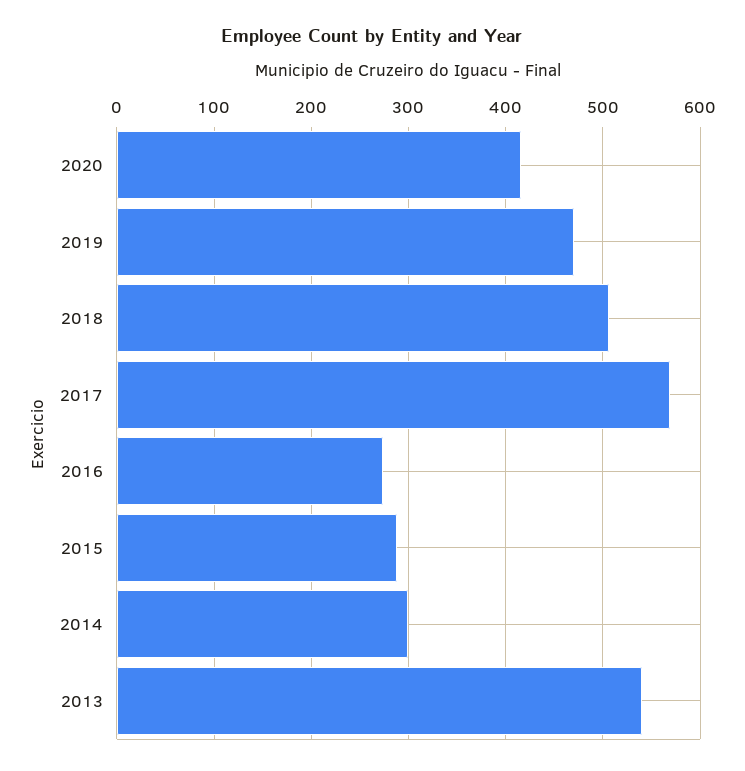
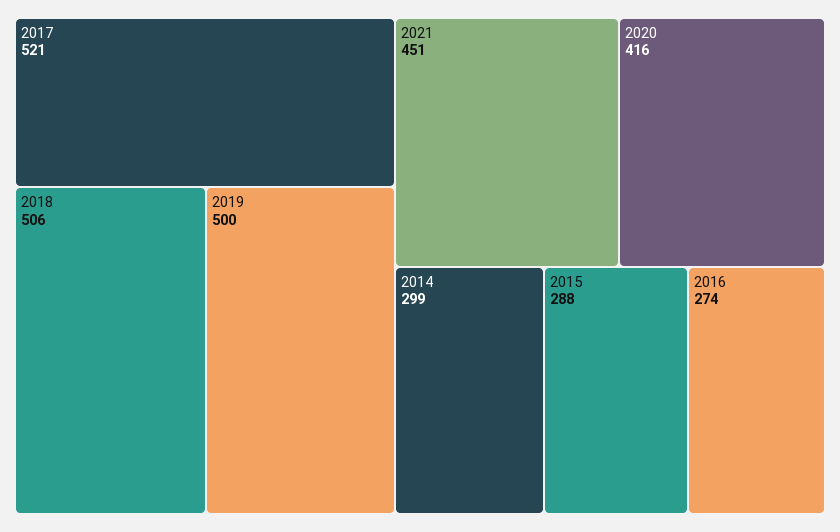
2019: 470 -> 500
2017: 570 -> 521
2013: 540 -> none
2021: none -> 451

